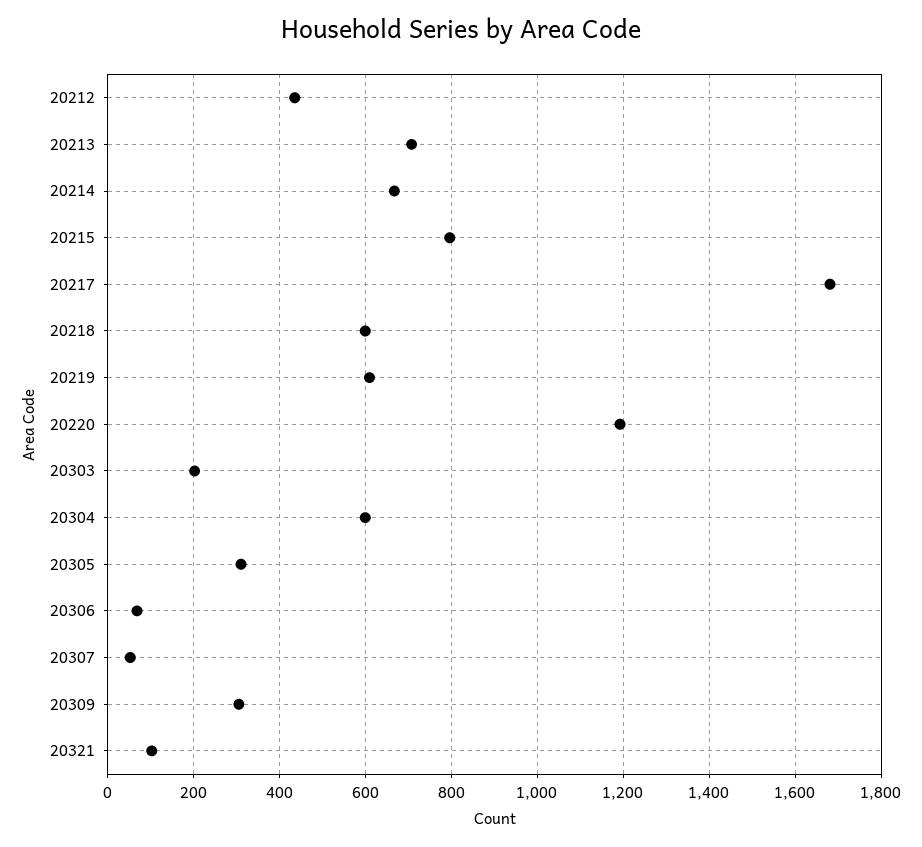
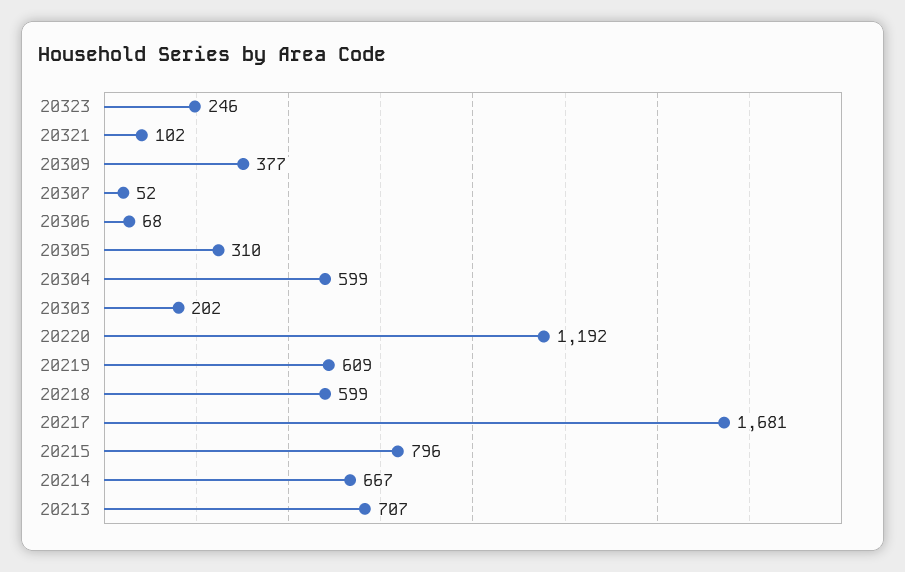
20212: 440 -> none
20309: 300 -> 377
20323: none -> 246

